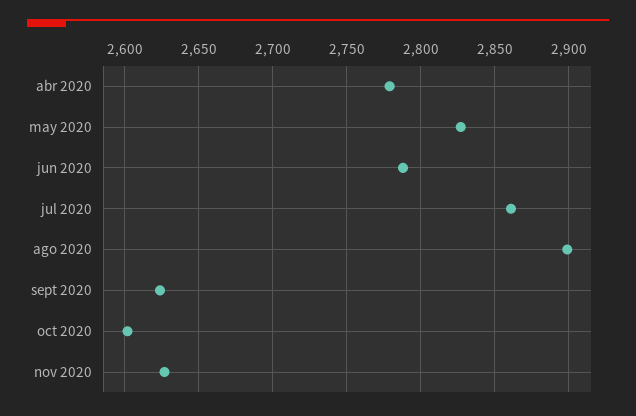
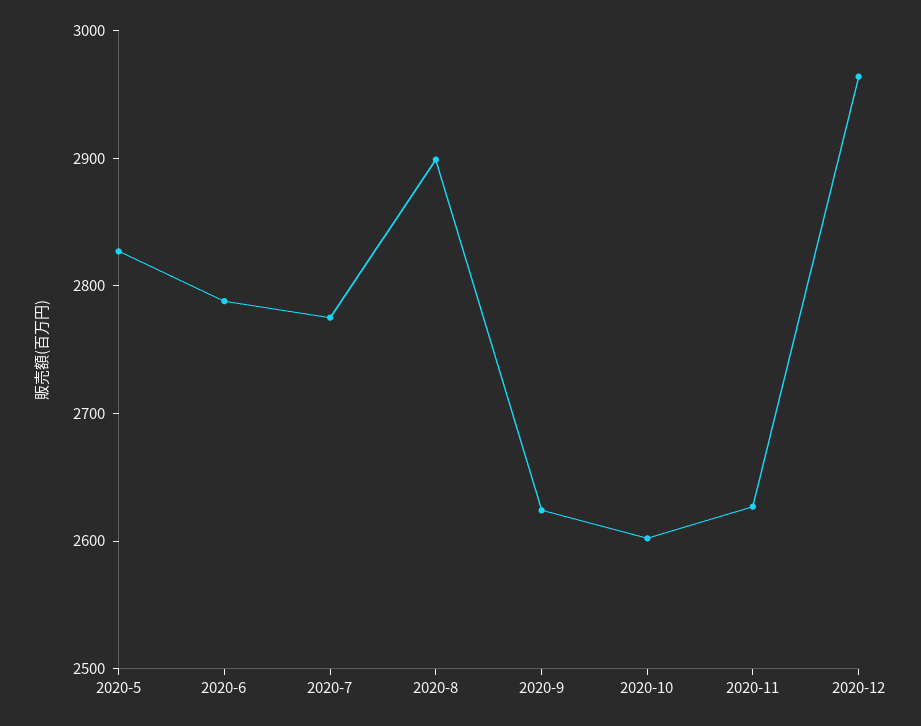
abr 2020: 2780 -> none
jul 2020: 2860 -> 2780
2020-12: none -> 2960

